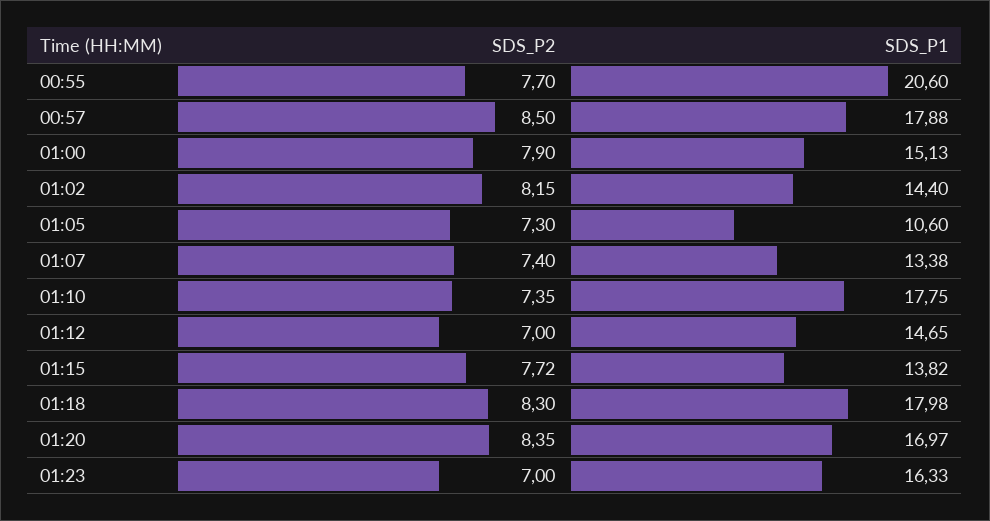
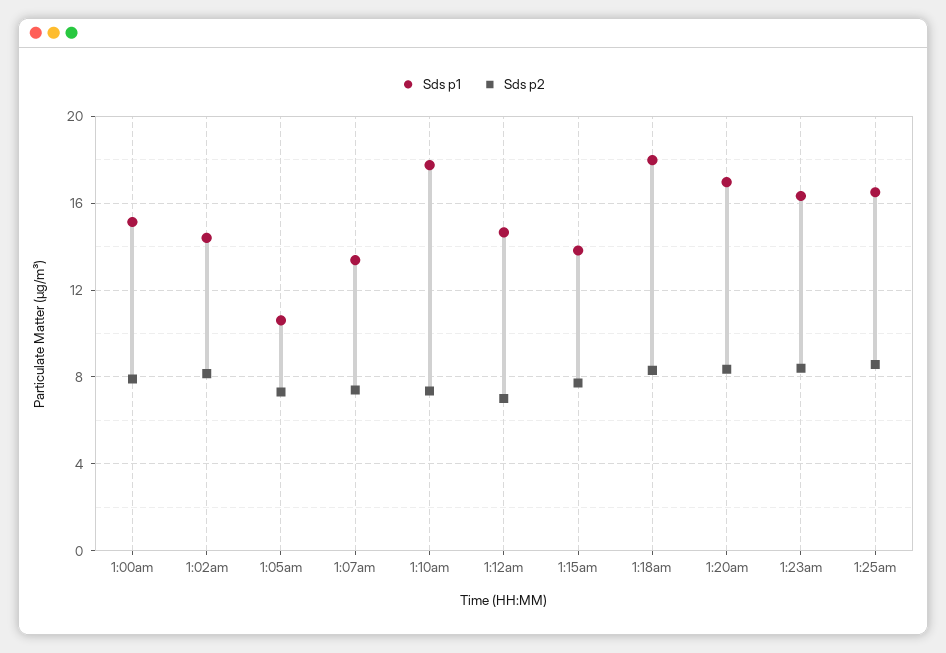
SDS_P2, 00:55: 7.7 -> none
SDS_P1, 00:55: 20.6 -> none
SDS_P2, 00:57: 8.5 -> none
SDS_P1, 00:57: 17.88 -> none
SDS_P2, 01:23: 7 -> 8.5
SDS_P1, 1:25am: none -> 16.5
SDS_P2, 1:25am: none -> 8.5

